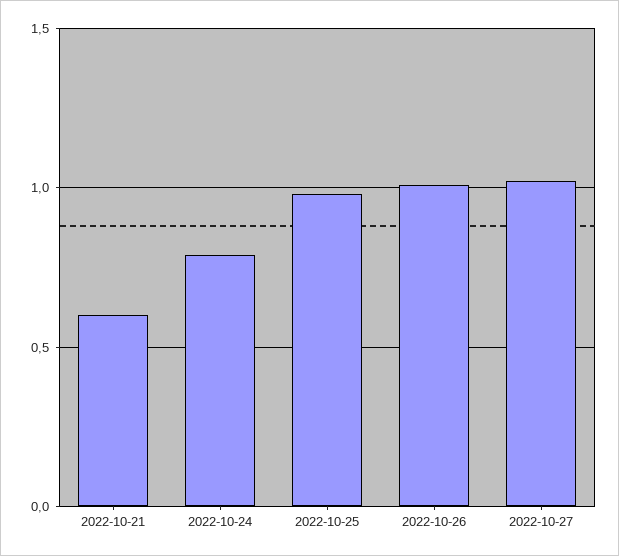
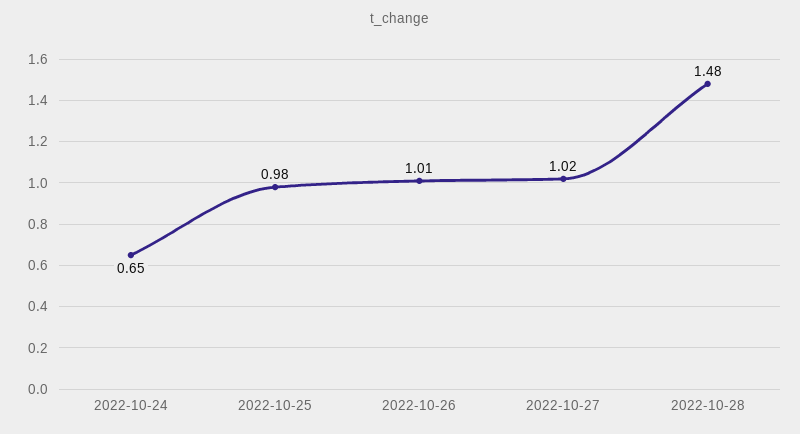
2022-10-21: 0.6 -> none
2022-10-24: 0.8 -> 0.65
2022-10-28: none -> 1.48

